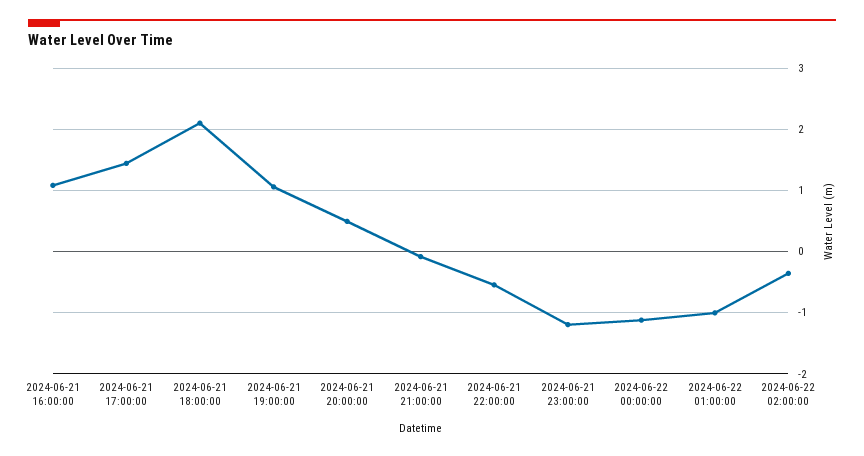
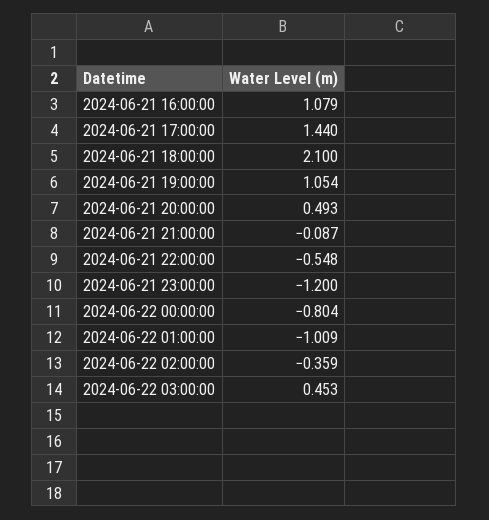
2024-06-22 00:00:00: -1.1 -> -0.804
2024-06-22 03:00:00: none -> 0.453

